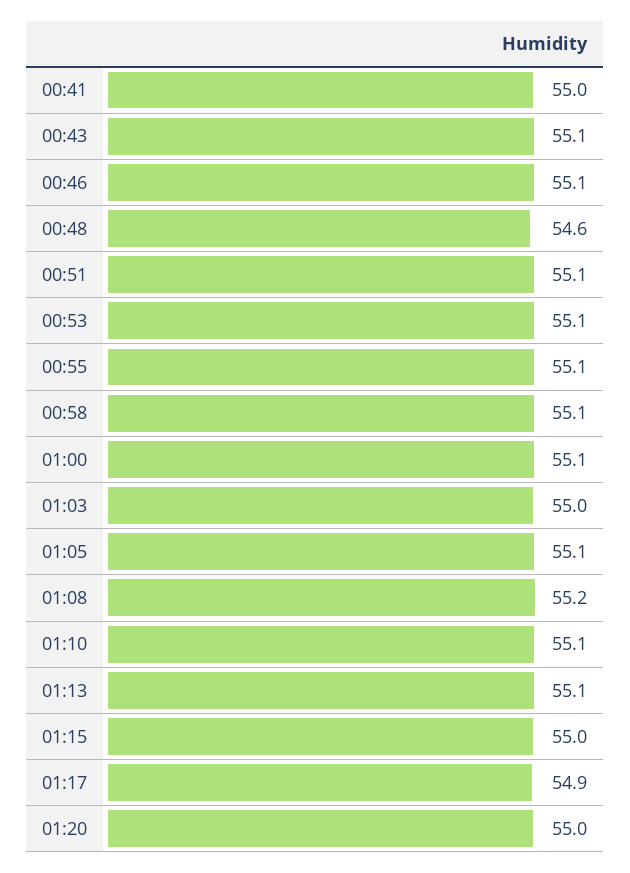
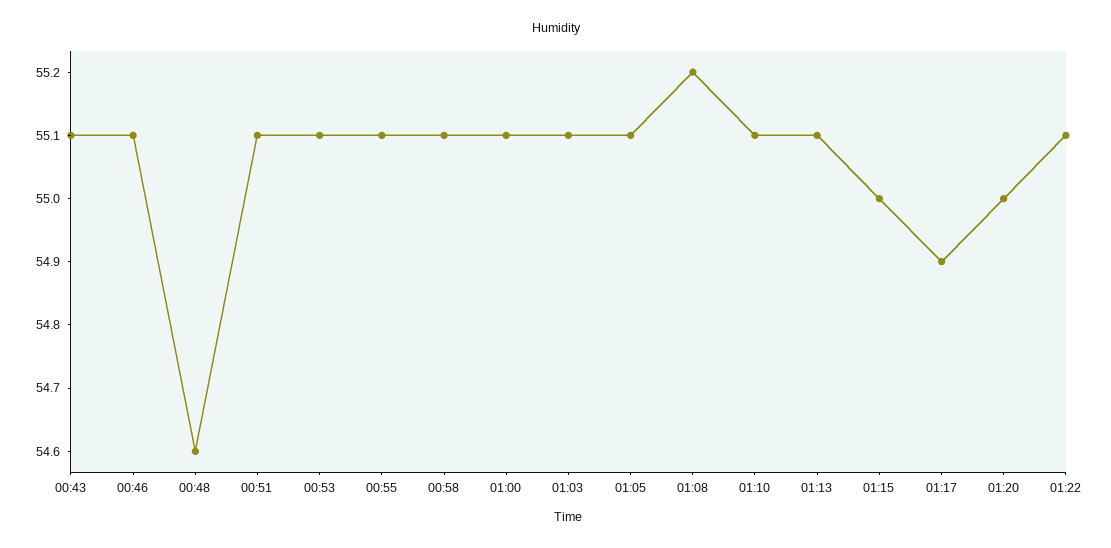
00:41: 55 -> none
01:03: 55 -> 55.1
01:22: none -> 55.1

